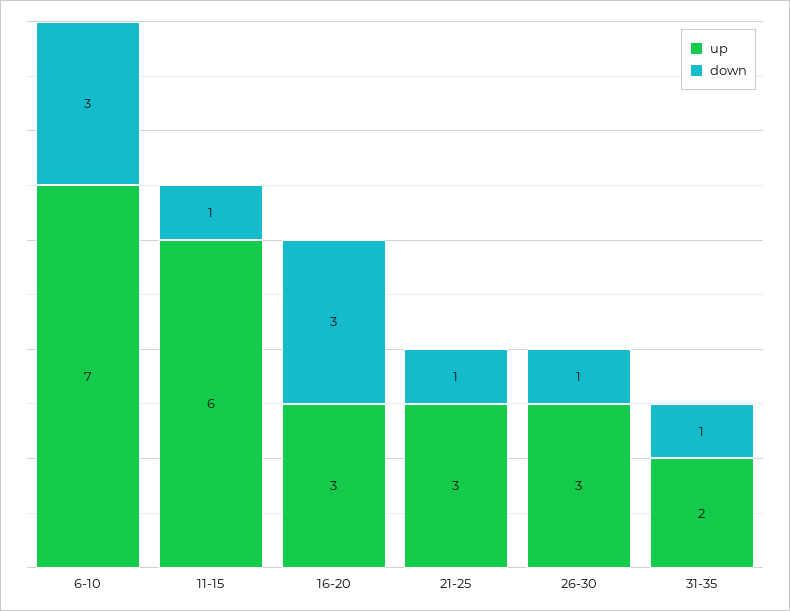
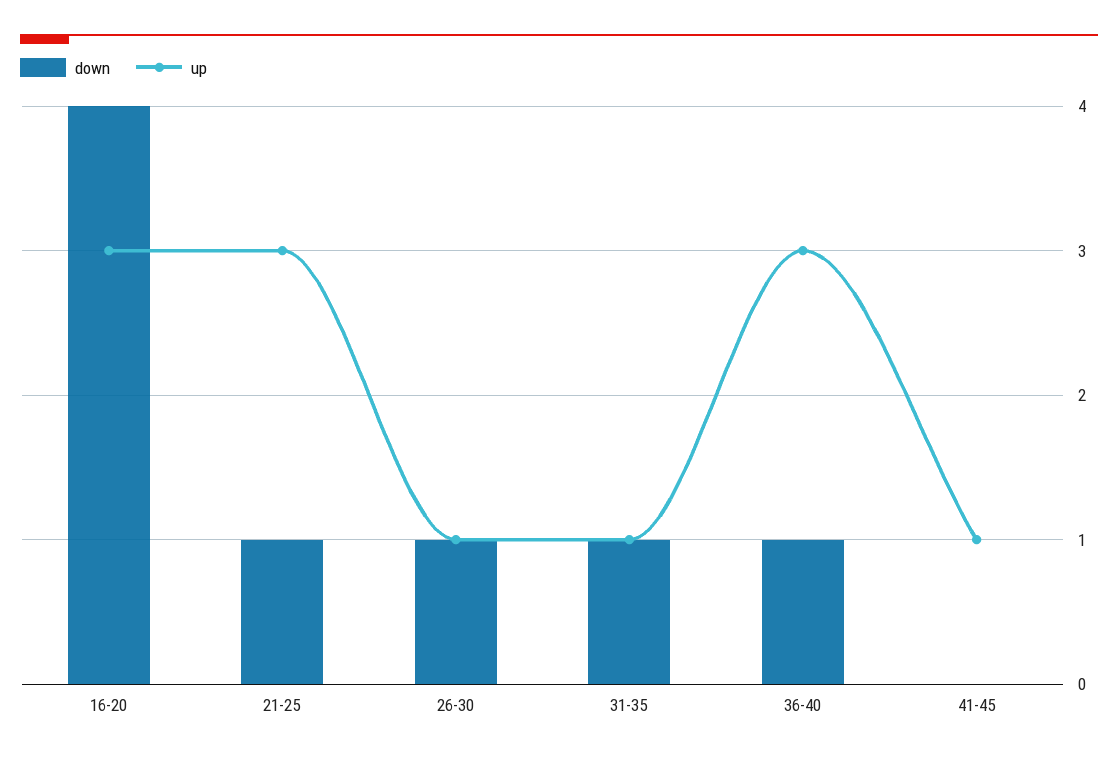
up, 6-10: 7 -> none
down, 6-10: 3 -> none
up, 11-15: 6 -> none
down, 11-15: 1 -> none
down, 16-20: 3 -> 4
up, 26-30: 3 -> 1
up, 31-35: 2 -> 1
down, 36-40: none -> 1
up, 36-40: none -> 3
down, 41-45: none -> 0
up, 41-45: none -> 1

